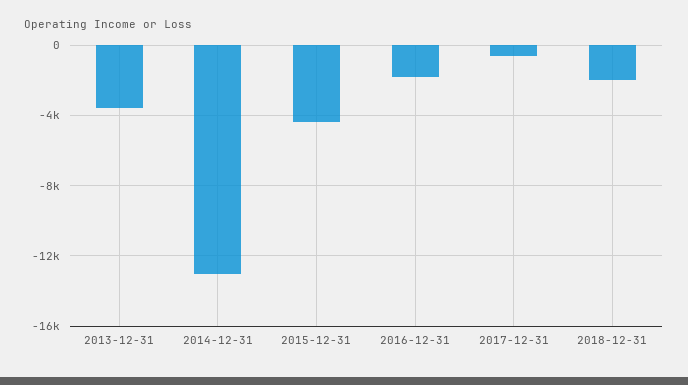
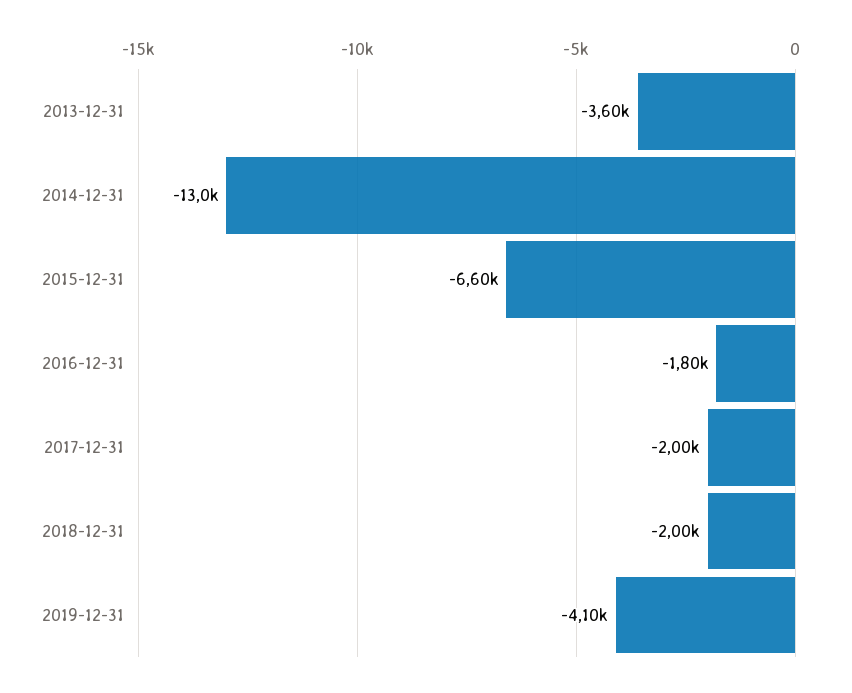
2015-12-31: -4500 -> -6600
2017-12-31: -500 -> -2000
2019-12-31: none -> -4100

